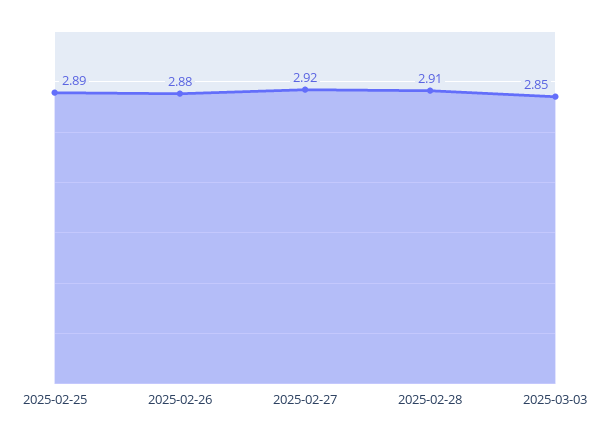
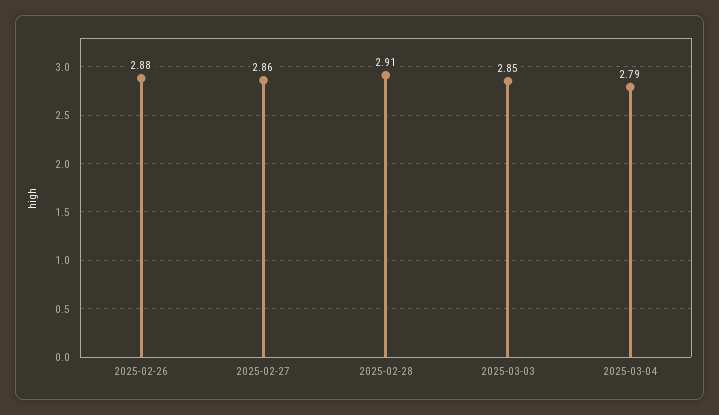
2025-02-25: 2.89 -> none
2025-02-27: 2.92 -> 2.86
2025-03-04: none -> 2.79

